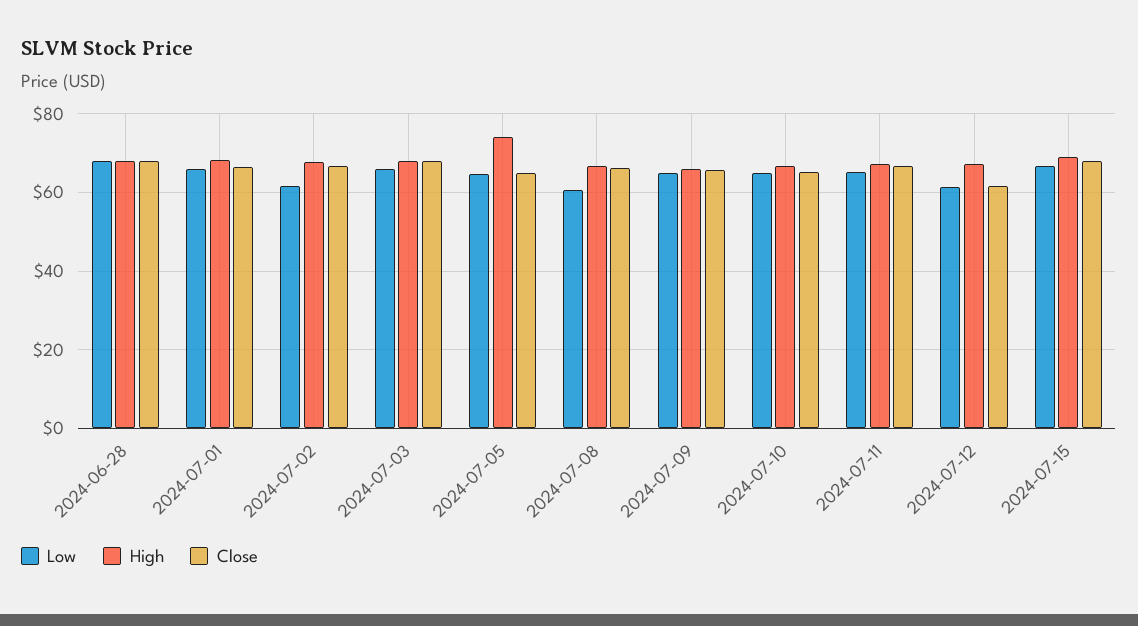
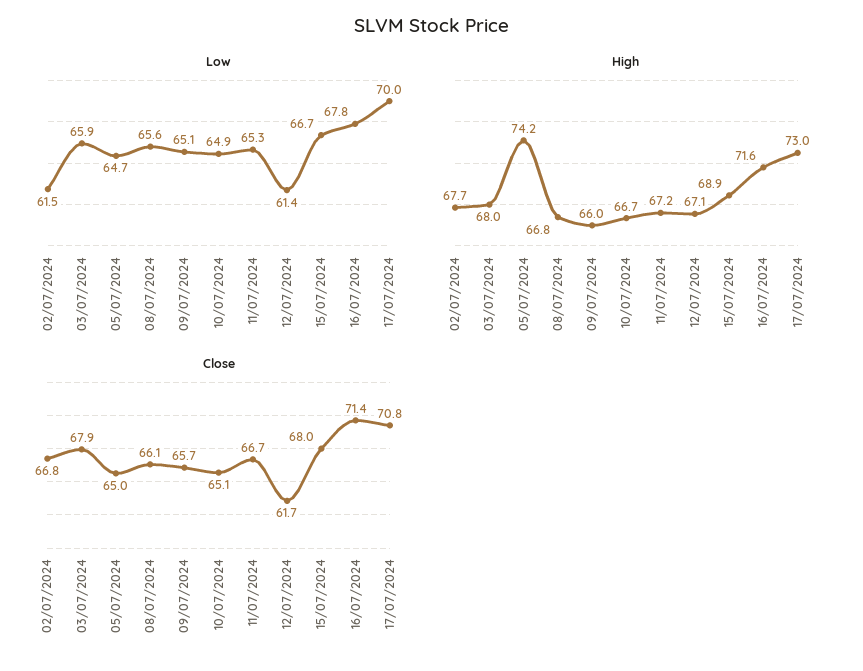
Low, 2024-06-28: 68 -> none
High, 2024-06-28: 68 -> none
Close, 2024-06-28: 68 -> none
Low, 2024-07-01: 66 -> none
High, 2024-07-01: 68 -> none
Close, 2024-07-01: 66 -> none
Low, 2024-07-08: 60 -> 65.6
Low, 16/07/2024: none -> 67.8
Low, 17/07/2024: none -> 70
High, 16/07/2024: none -> 71.6
High, 17/07/2024: none -> 73
Close, 16/07/2024: none -> 71.4
Close, 17/07/2024: none -> 70.8

